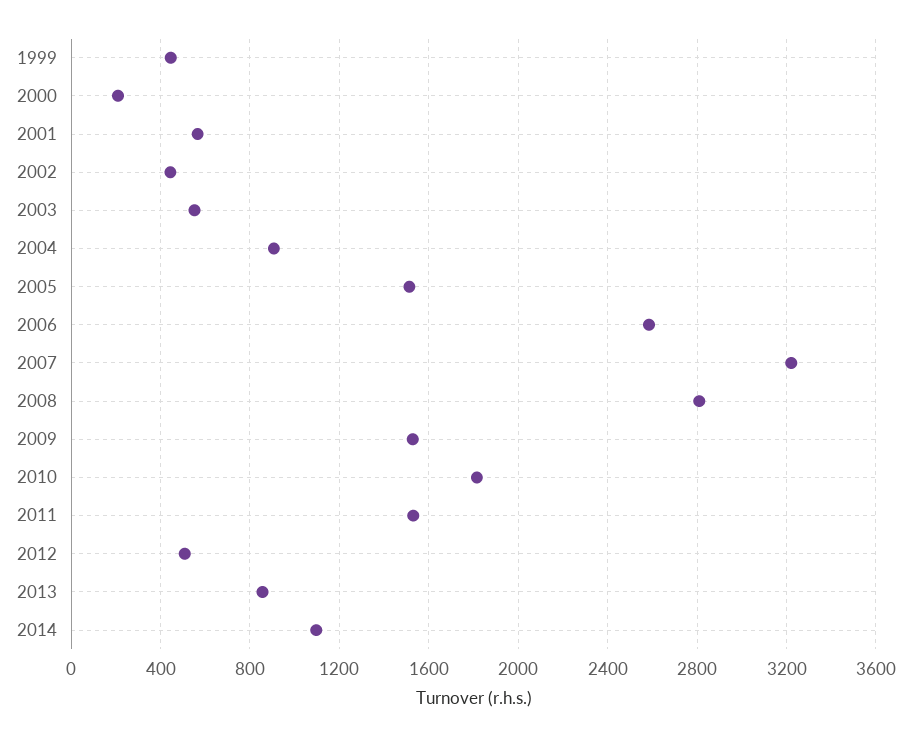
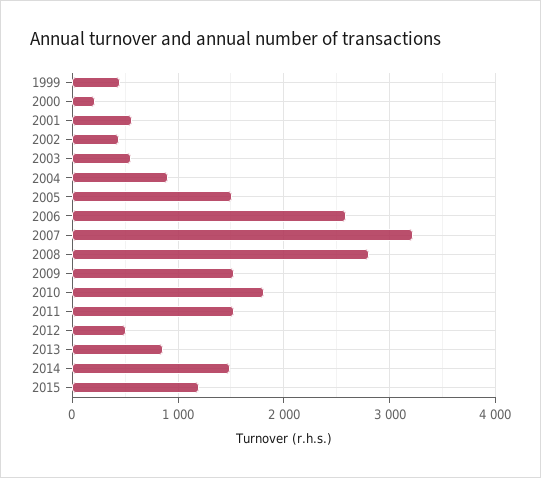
2014: 1100 -> 1500
2015: none -> 1200

